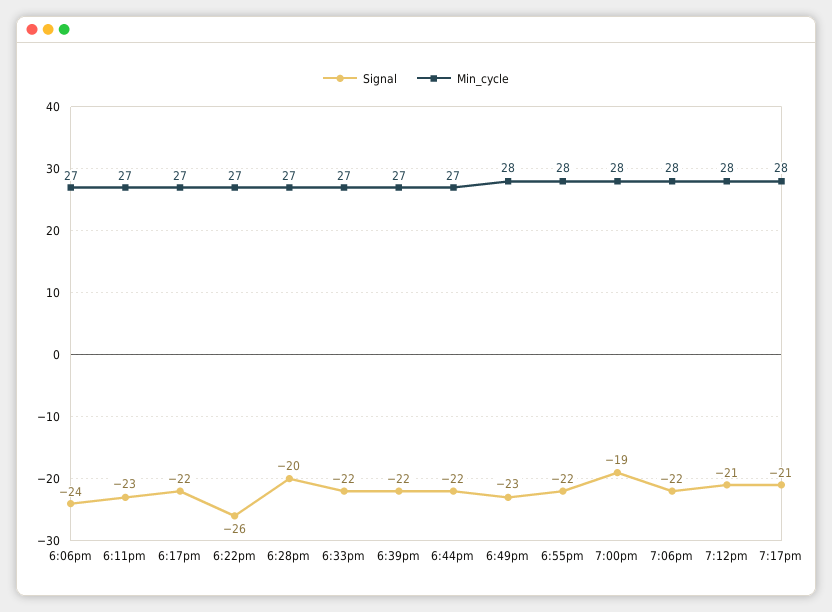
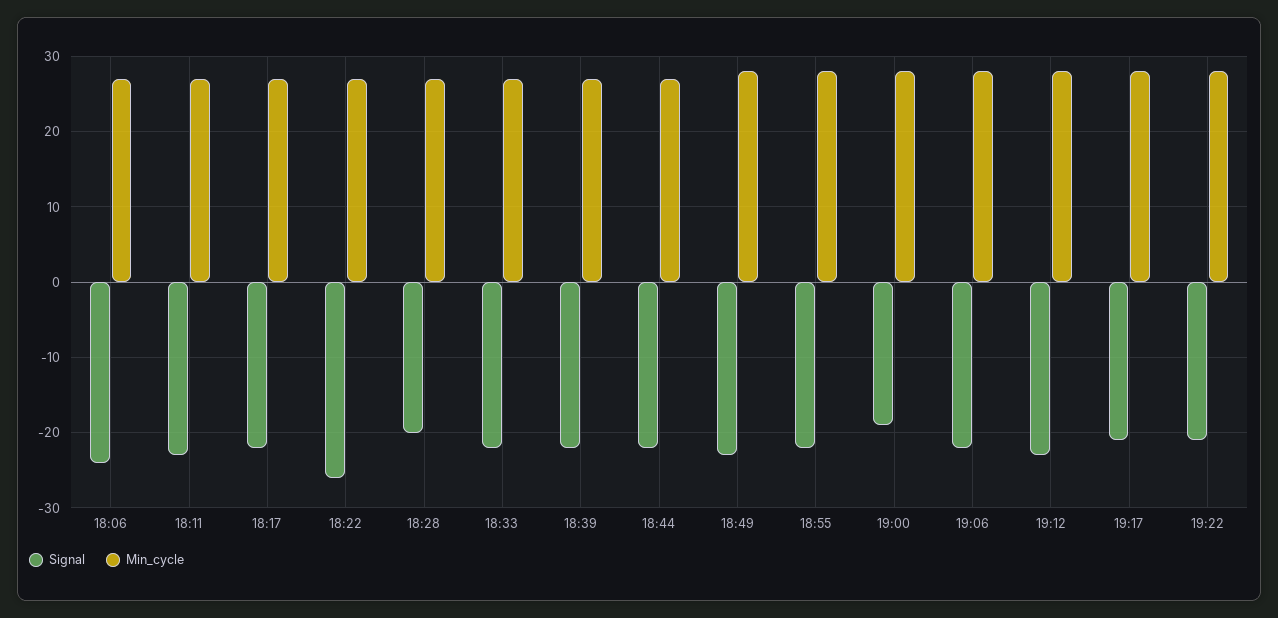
Signal, 7:12pm: -21 -> -23
Signal, 19:22: none -> -21
Min_cycle, 19:22: none -> 28

